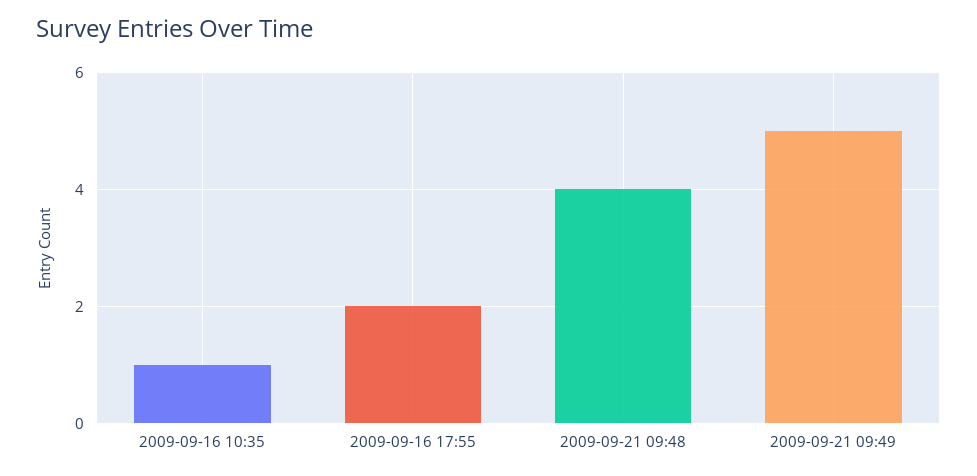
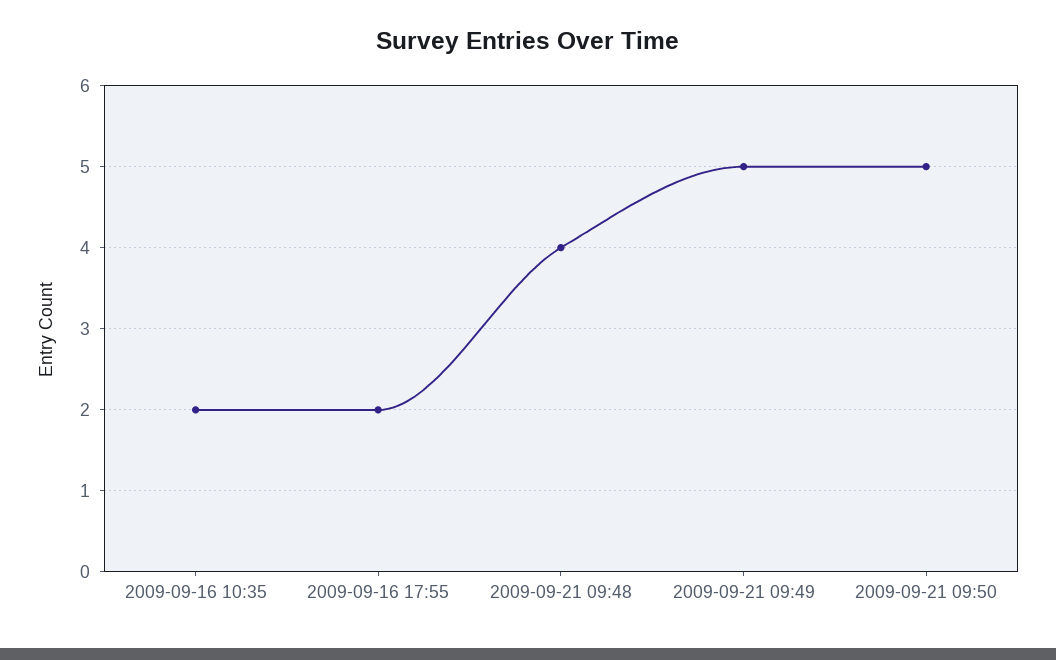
2009-09-16 10:35: 1 -> 2
2009-09-21 09:50: none -> 5

